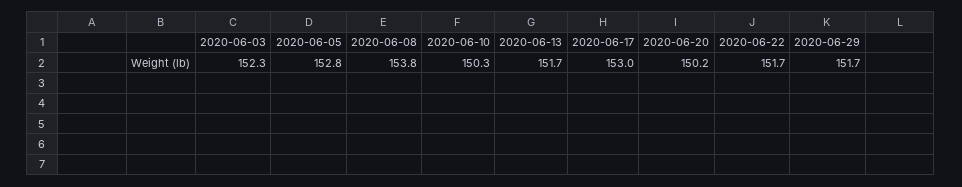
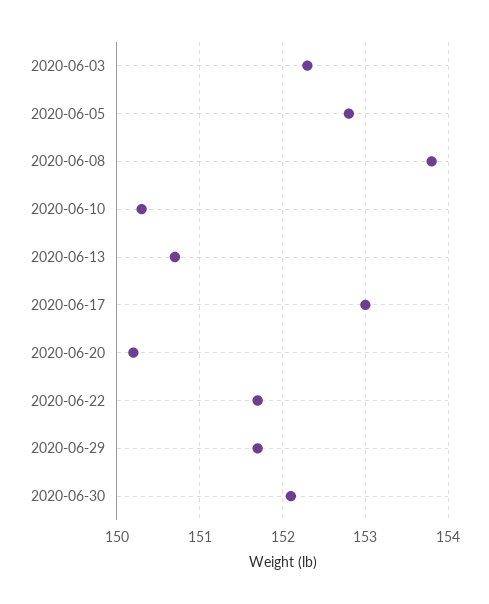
2020-06-13: 151.7 -> 150.7
2020-06-30: none -> 152.1

